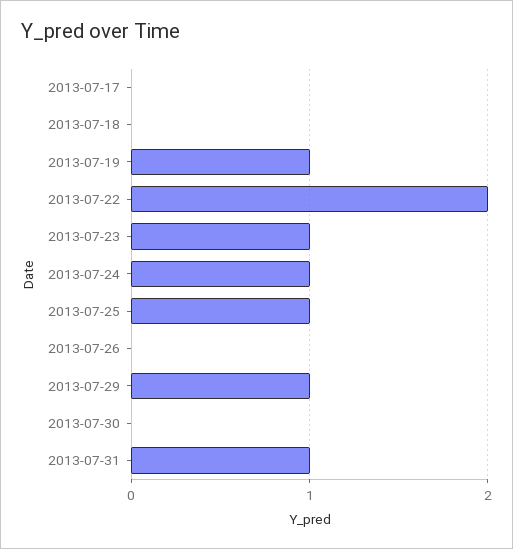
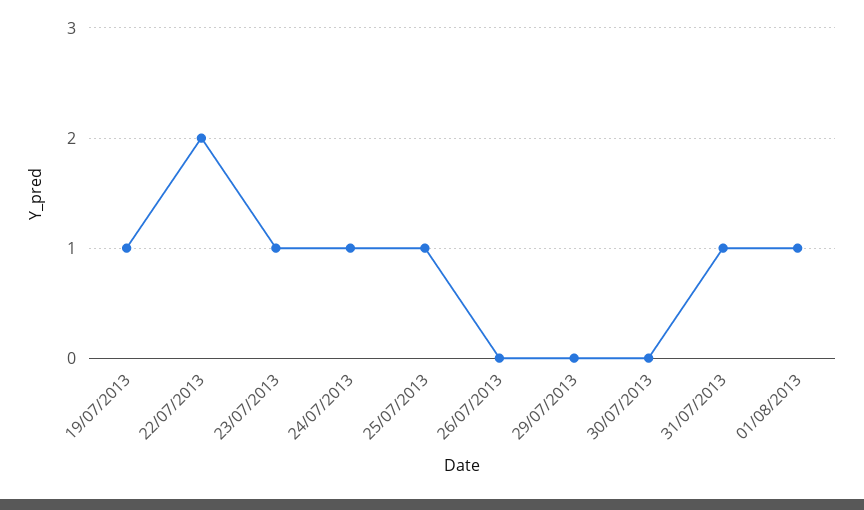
2013-07-17: 0 -> none
2013-07-18: 0 -> none
2013-07-29: 1 -> 0
01/08/2013: none -> 1

